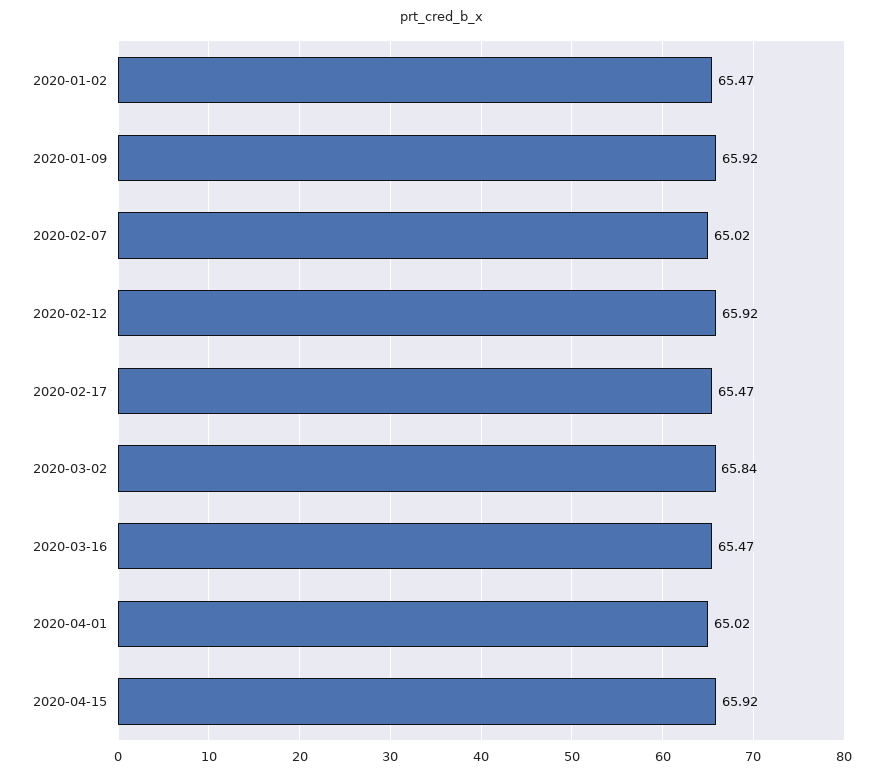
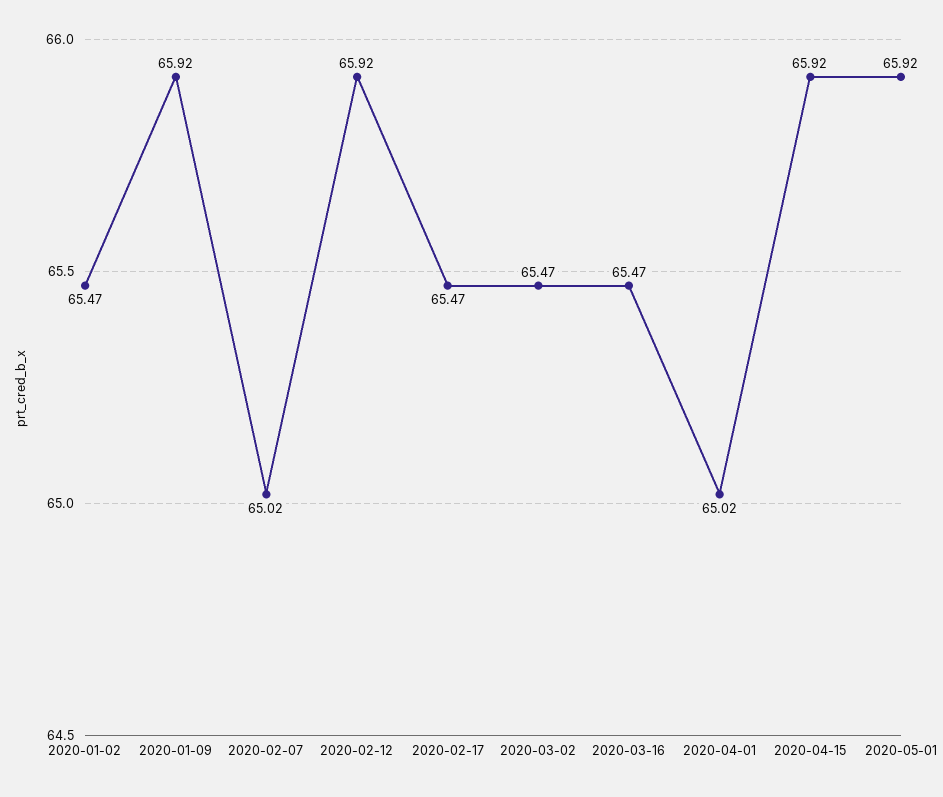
2020-03-02: 65.84 -> 65.47
2020-05-01: none -> 65.92

